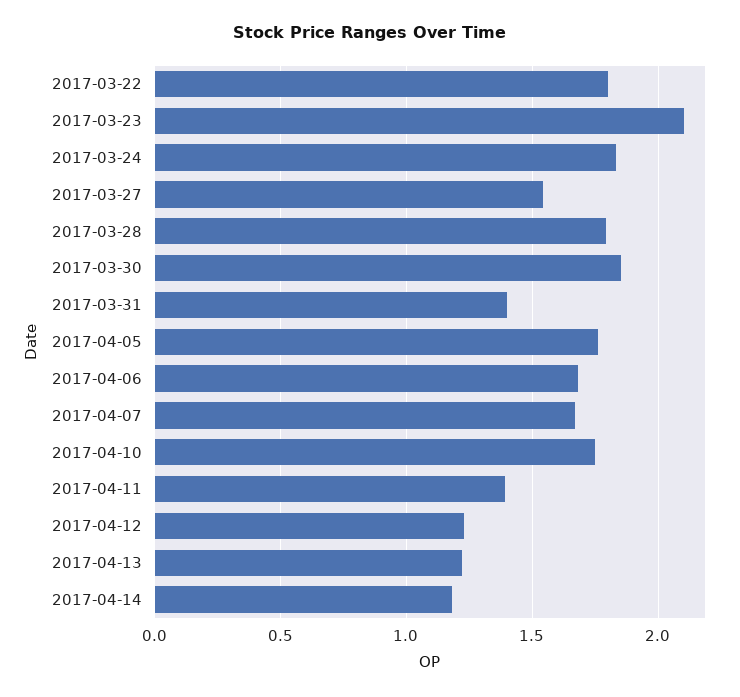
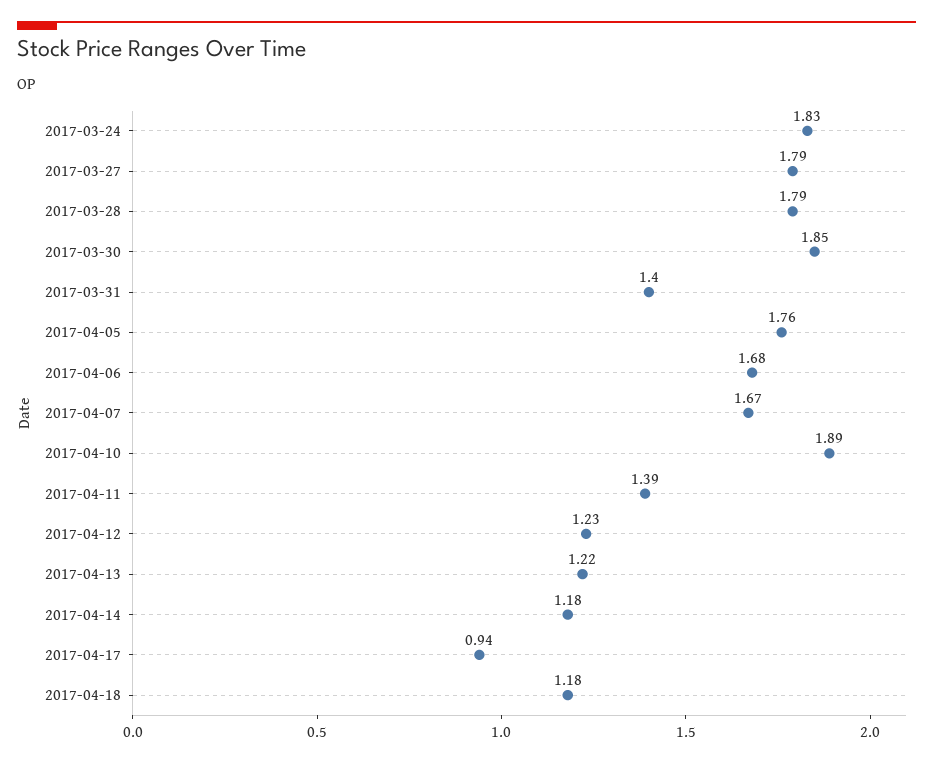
2017-03-22: 1.8 -> none
2017-03-23: 2.1 -> none
2017-03-27: 1.55 -> 1.79
2017-04-10: 1.75 -> 1.89
2017-04-17: none -> 0.94
2017-04-18: none -> 1.18

